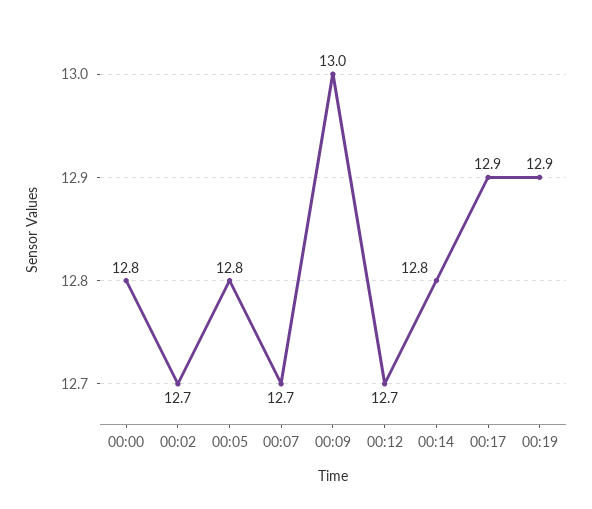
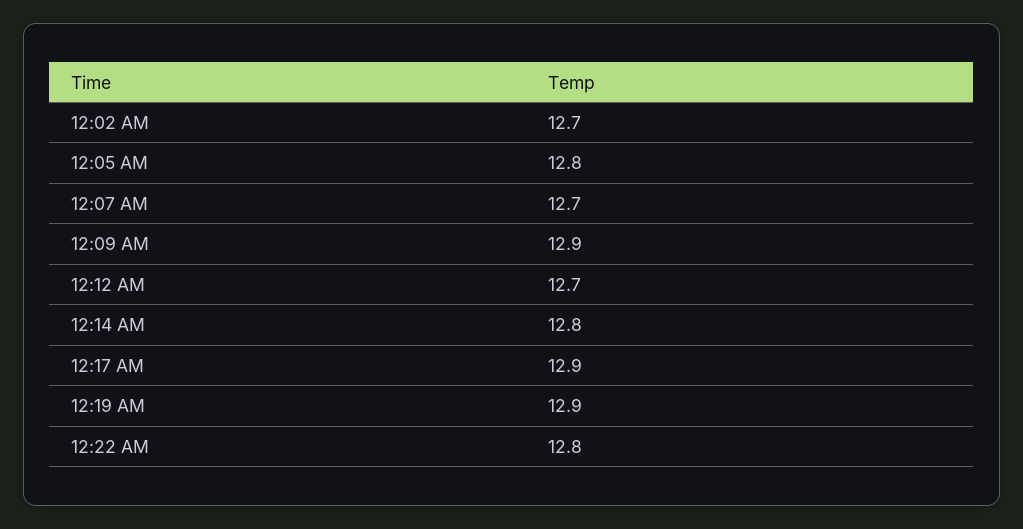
00:00: 12.8 -> none
00:09: 13 -> 12.9
12:22 AM: none -> 12.8

